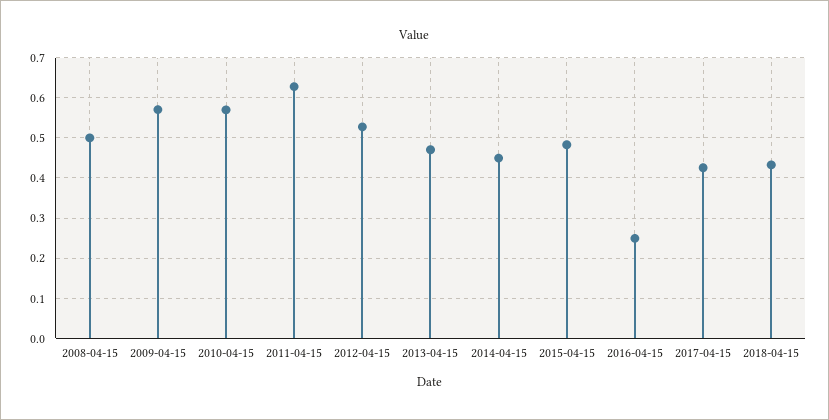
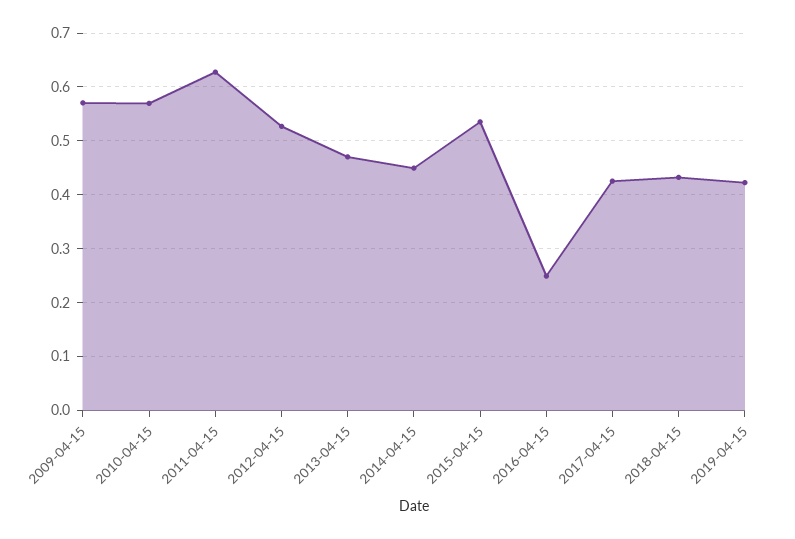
2008-04-15: 0.5 -> none
2015-04-15: 0.48 -> 0.54
2019-04-15: none -> 0.42

